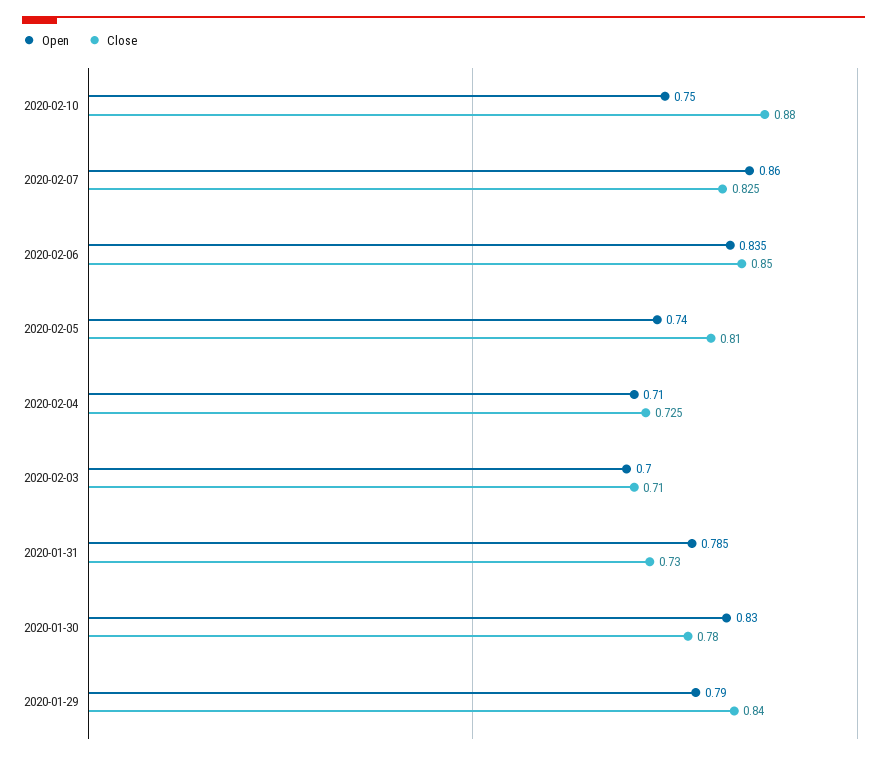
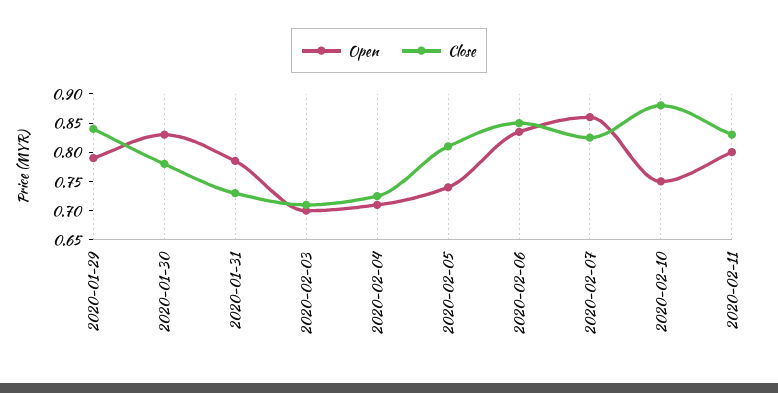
Open, 2020-02-11: none -> 0.8
Close, 2020-02-11: none -> 0.825

